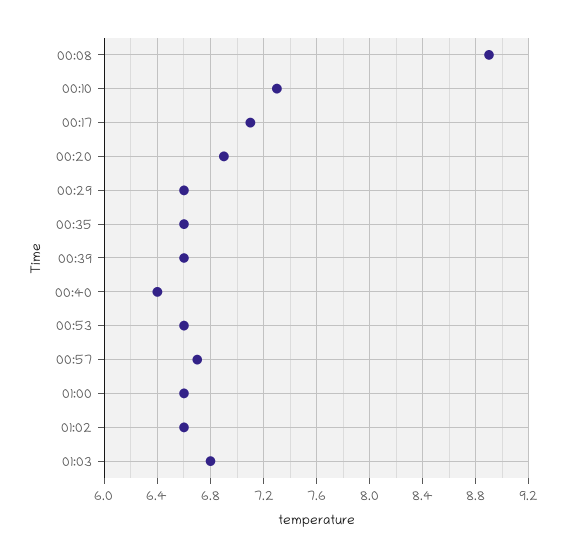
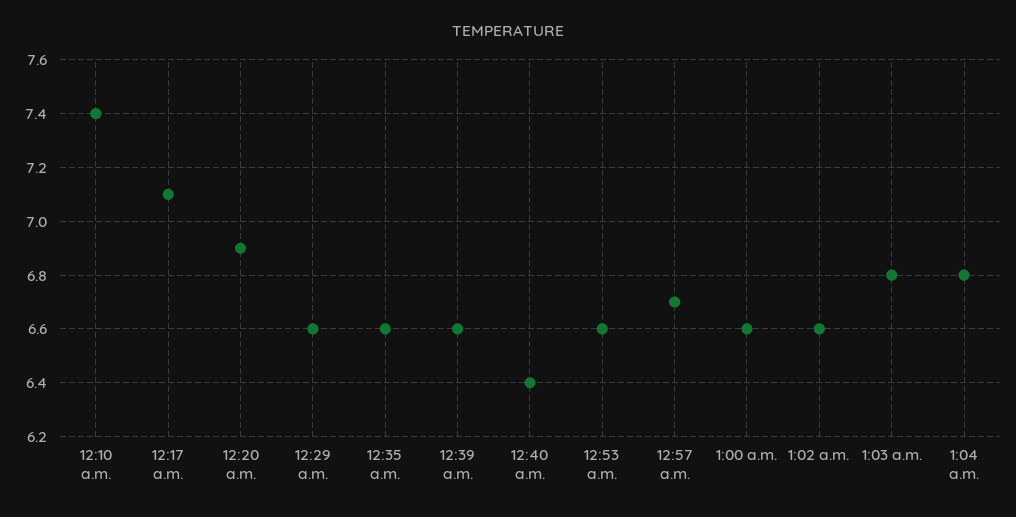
00:08: 8.9 -> none
00:10: 7.3 -> 7.4
1:04 a.m.: none -> 6.8

